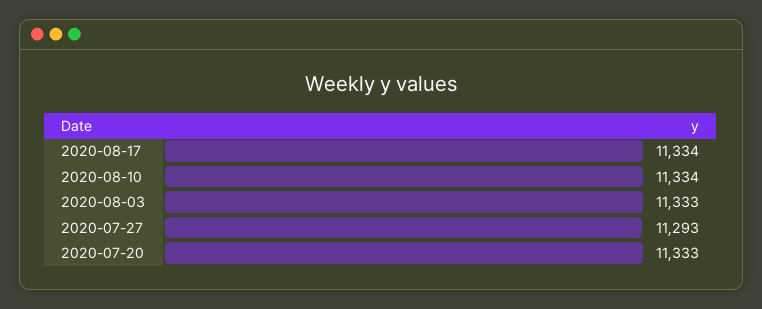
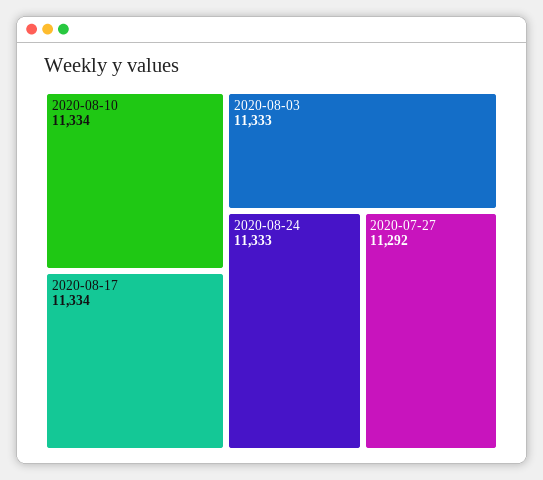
2020-07-27: 11293 -> 11292
2020-07-20: 11333 -> none
2020-08-24: none -> 11333

